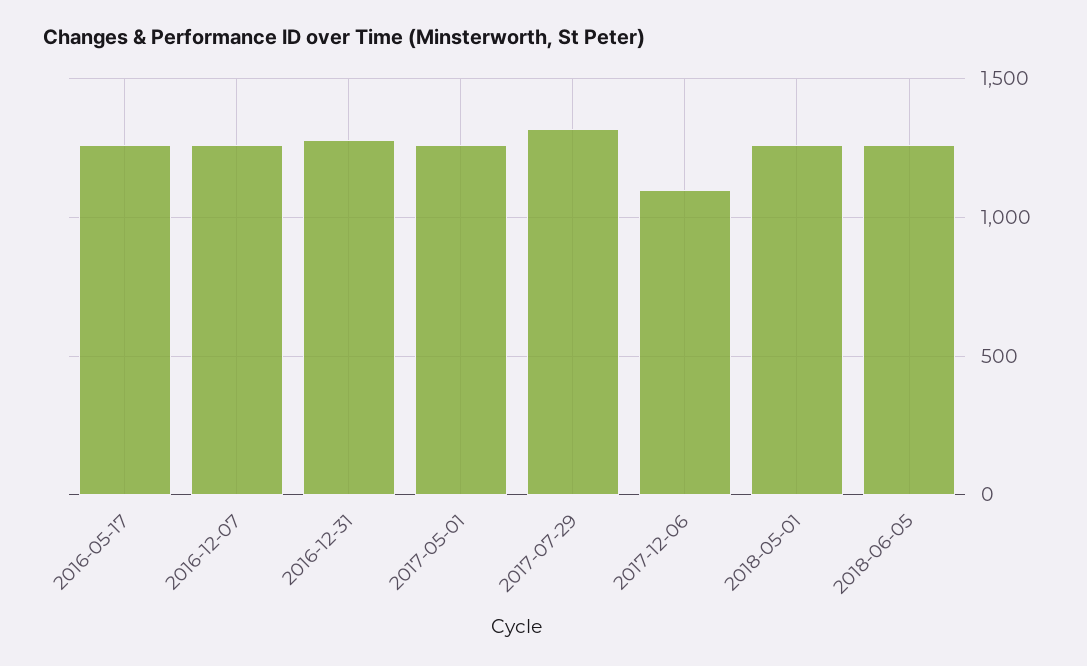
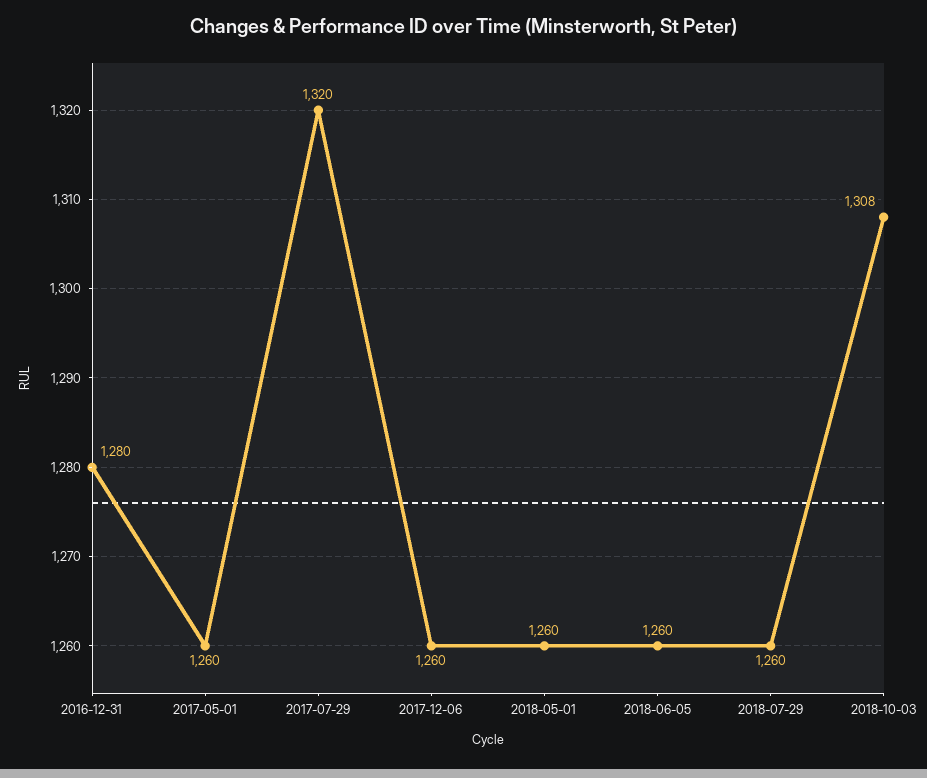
2016-05-17: 1250 -> none
2016-12-07: 1250 -> none
2017-12-06: 1100 -> 1260
2018-07-29: none -> 1260
2018-10-03: none -> 1308

